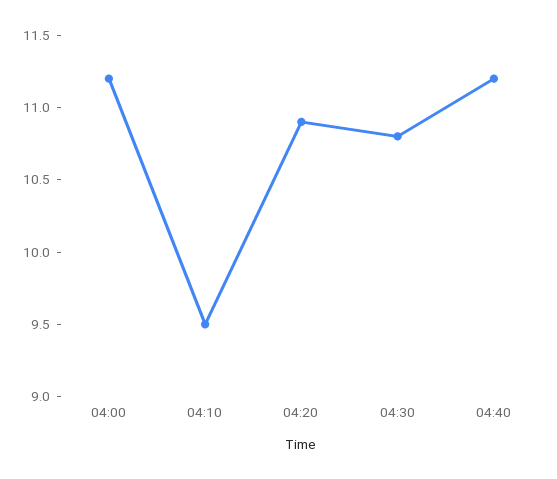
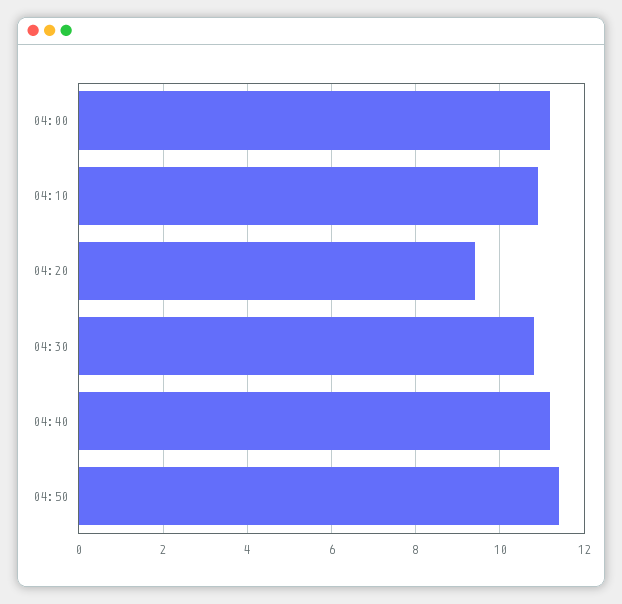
04:10: 9.5 -> 11
04:20: 10.9 -> 9.5
04:50: none -> 11.5

